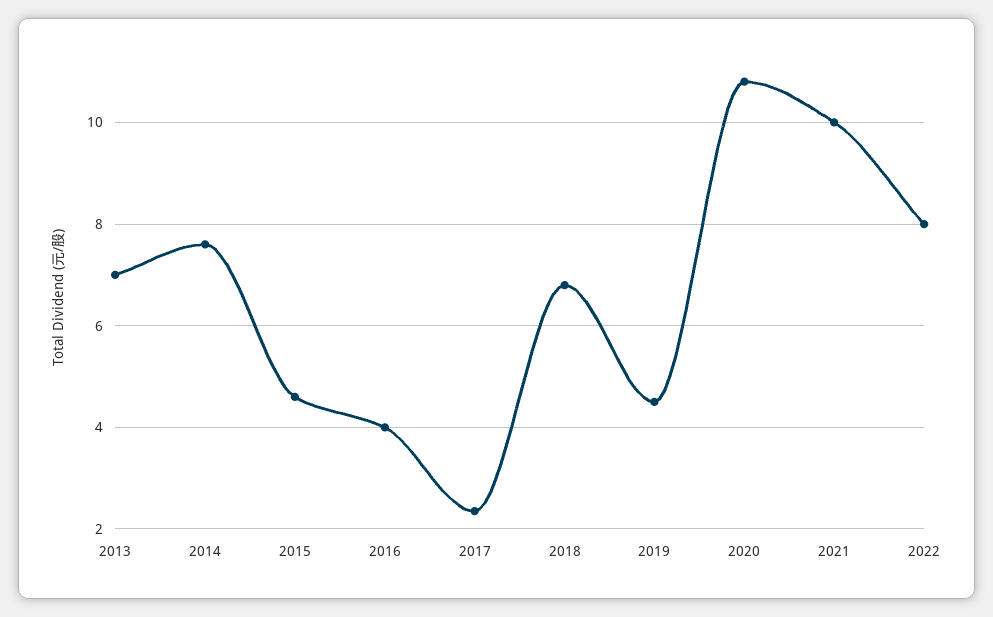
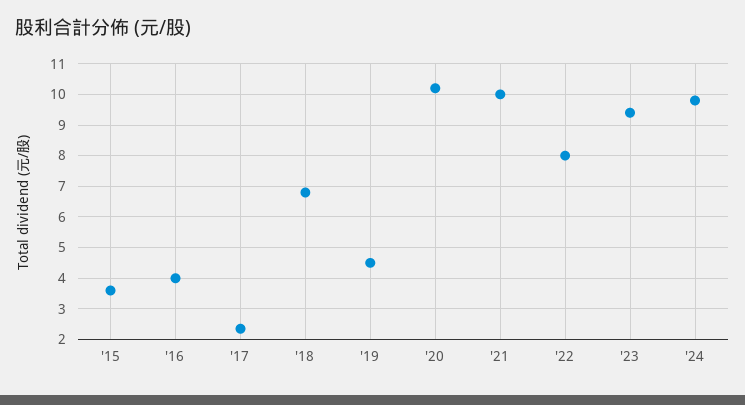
2013: 7 -> none
2014: 7.6 -> none
2015: 4.6 -> 3.6
2020: 10.8 -> 10.2
'23: none -> 9.4
'24: none -> 9.8

